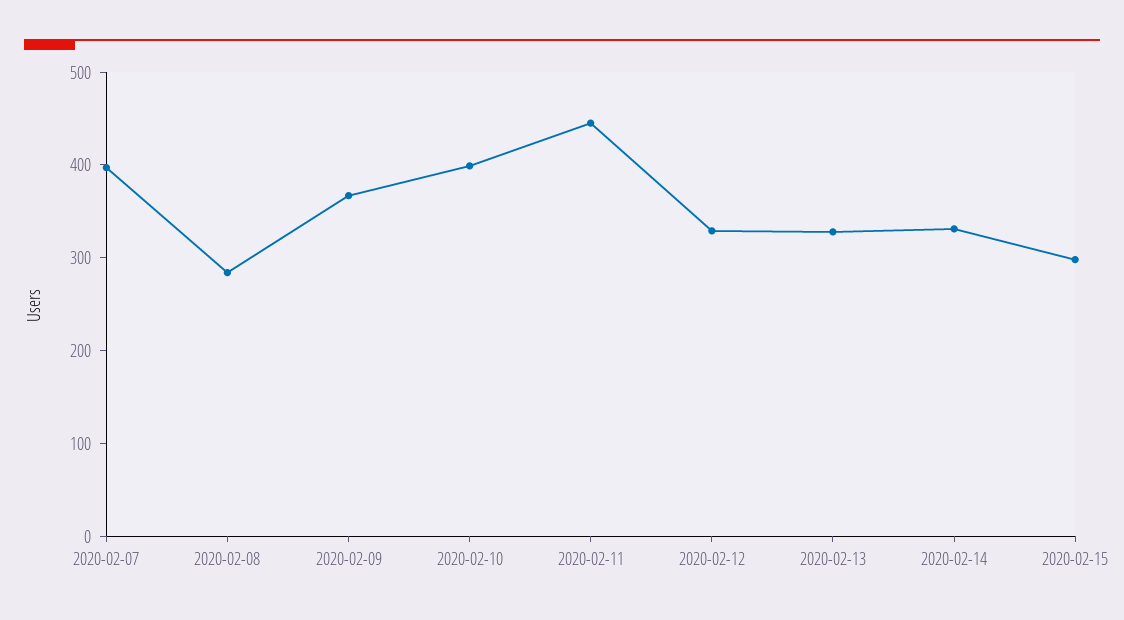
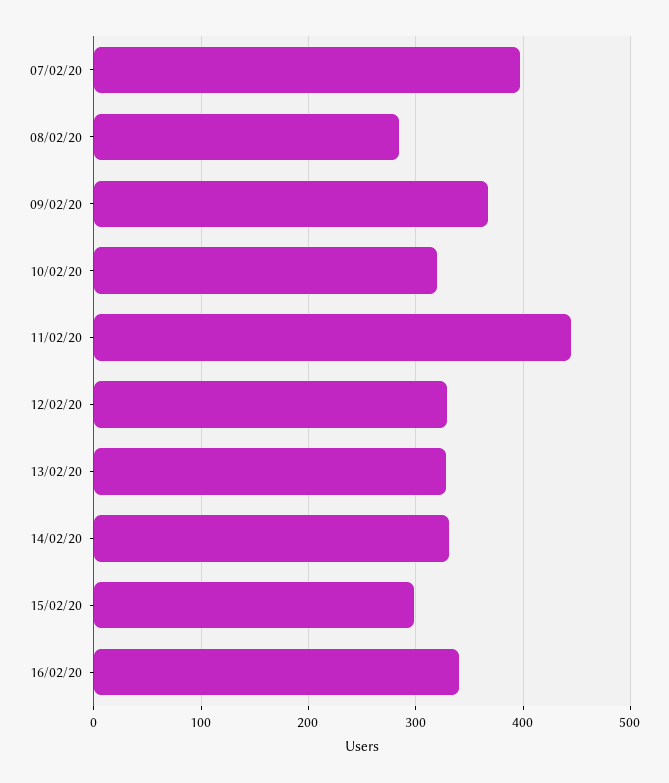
2020-02-10: 400 -> 320
16/02/20: none -> 340

